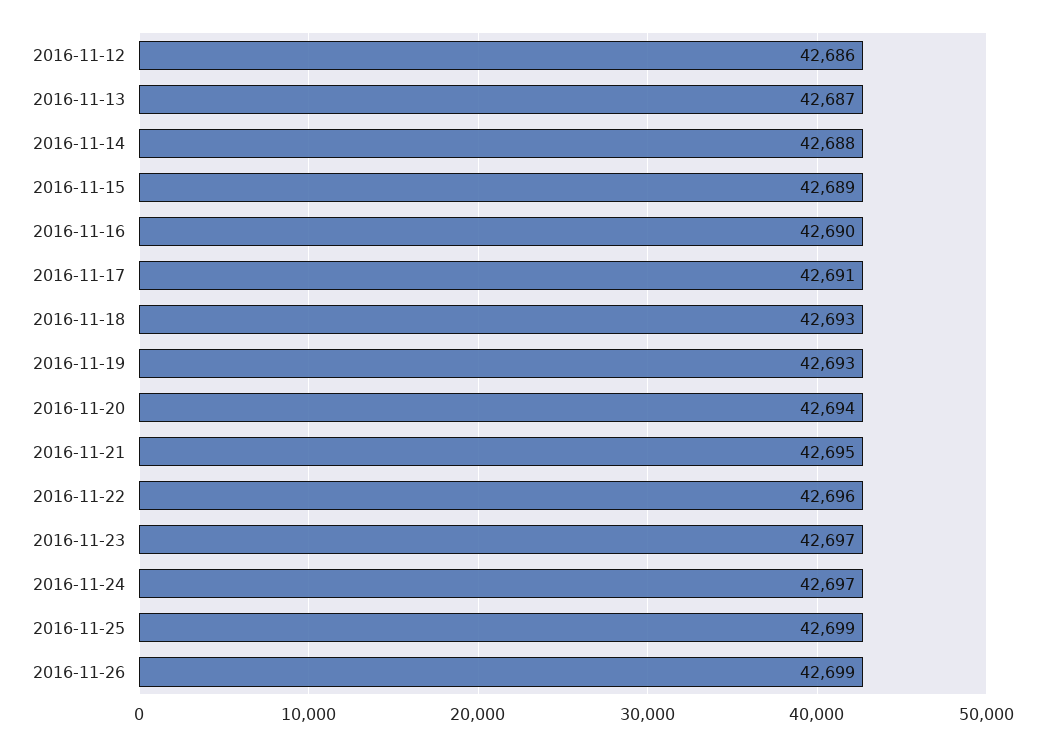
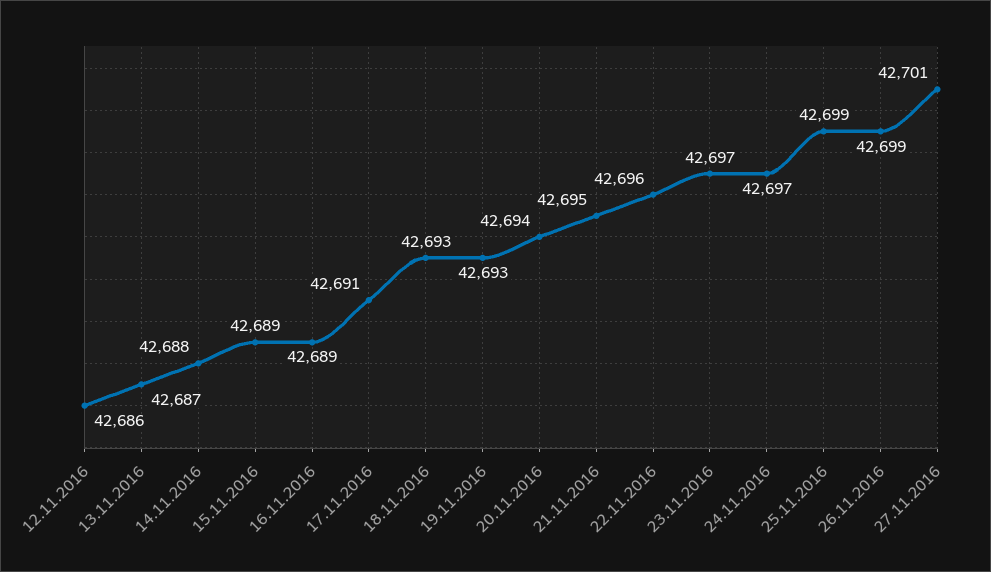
2016-11-16: 42690 -> 42689
27.11.2016: none -> 42701

